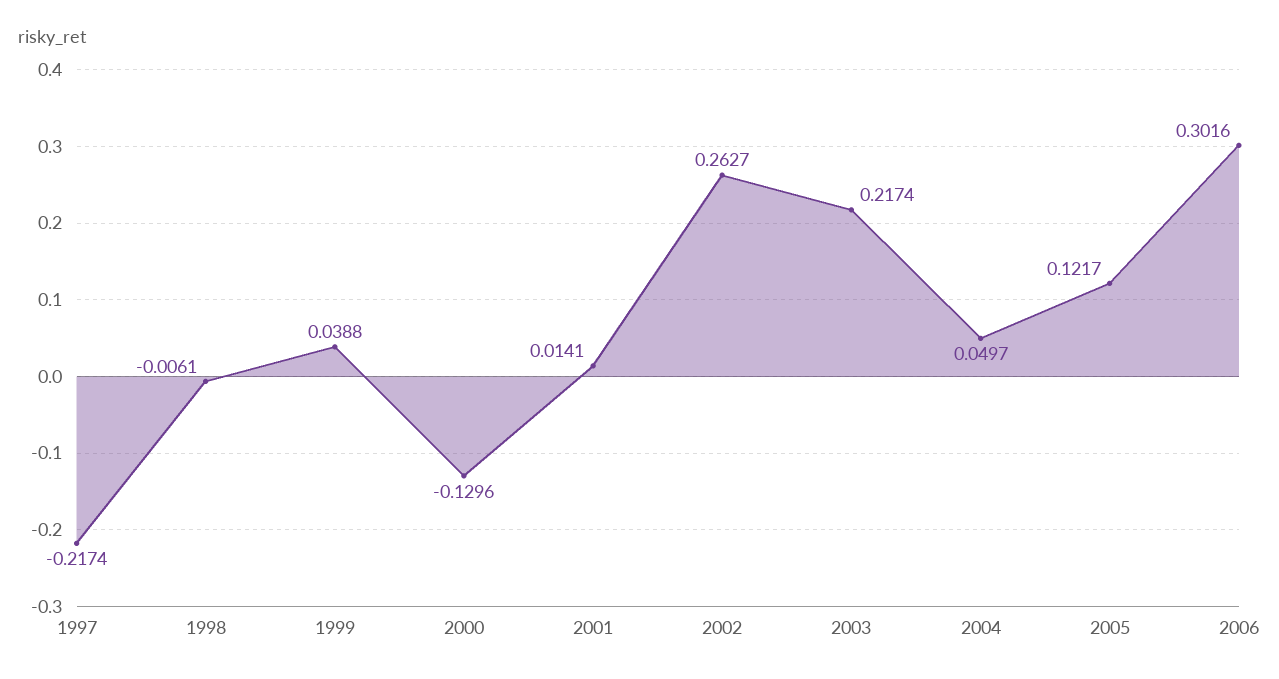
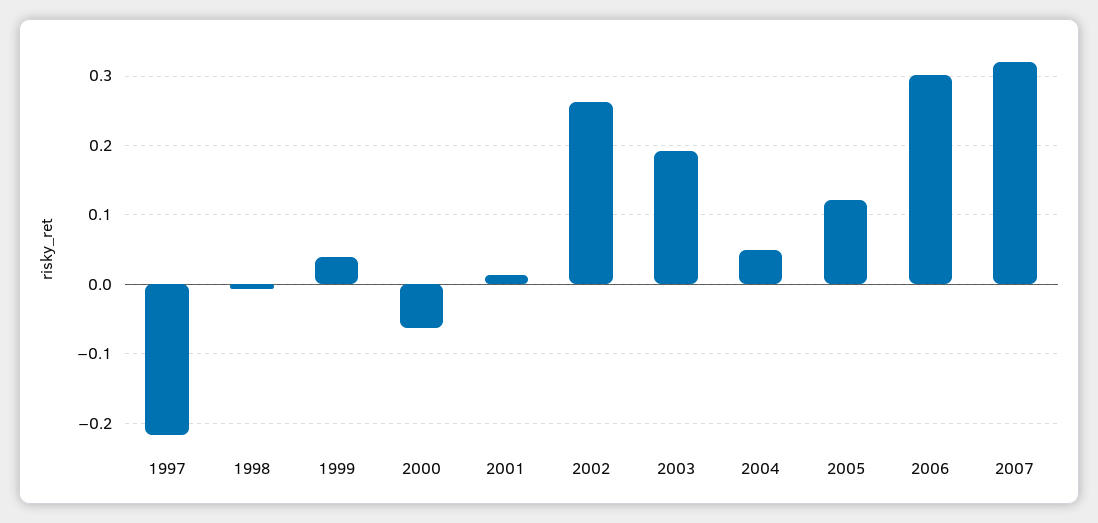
2000: -0.1296 -> -0.06
2003: 0.2174 -> 0.19
2007: none -> 0.32

